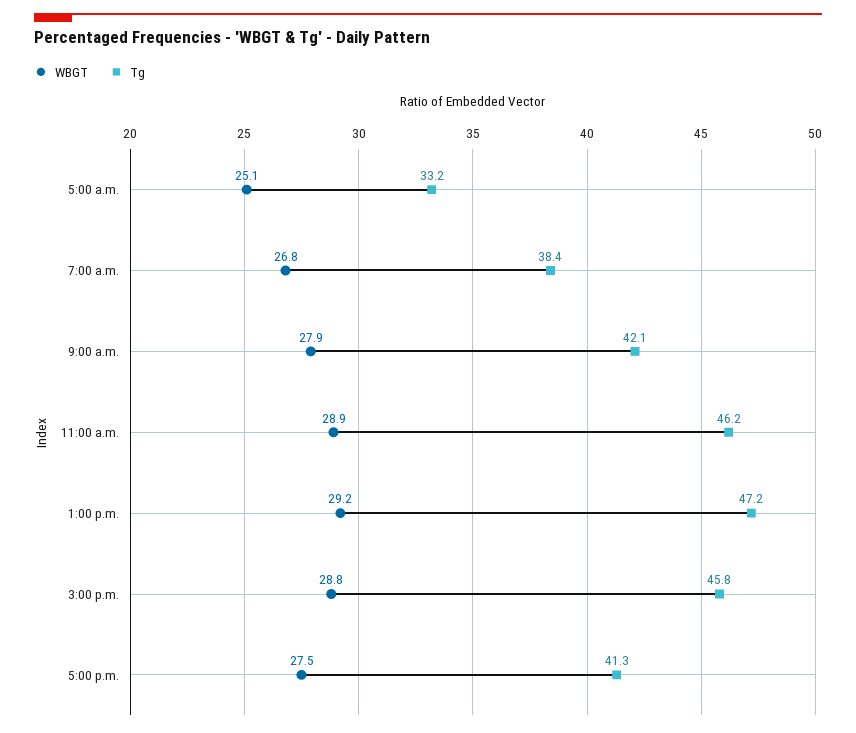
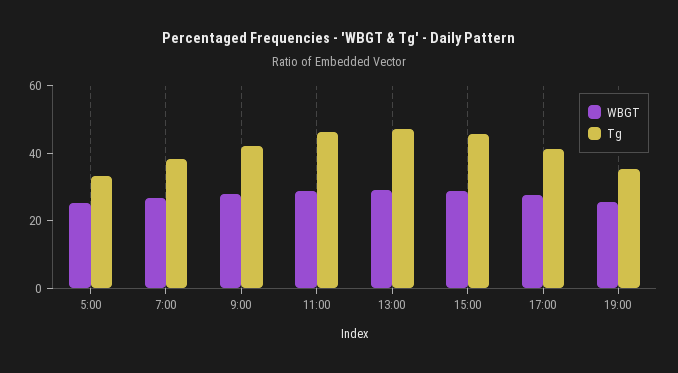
WBGT, 19:00: none -> 25
Tg, 19:00: none -> 35

